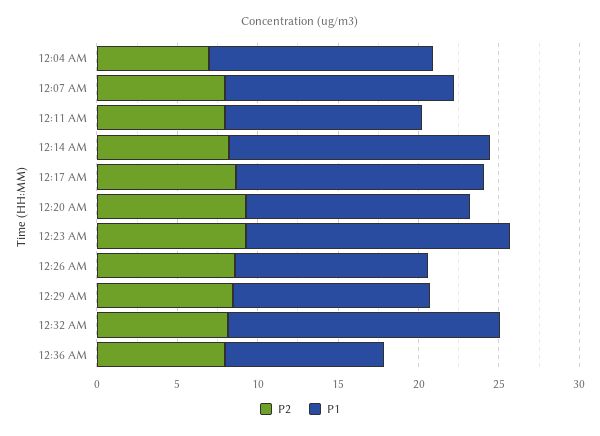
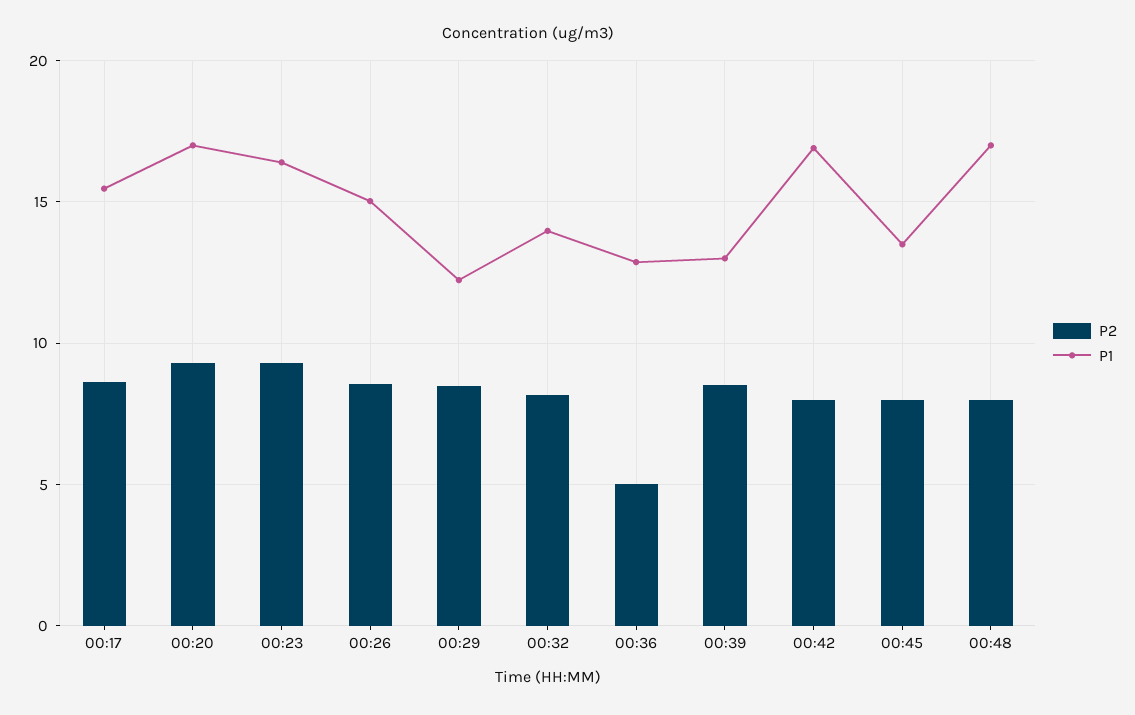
P2, 12:04 AM: 7 -> none
P1, 12:04 AM: 14 -> none
P2, 12:07 AM: 8 -> none
P1, 12:07 AM: 14 -> none
P2, 12:11 AM: 8 -> none
P1, 12:11 AM: 12 -> none
P2, 12:14 AM: 8 -> none
P1, 12:14 AM: 16 -> none
P1, 12:20 AM: 14 -> 17
P1, 12:26 AM: 12 -> 15
P1, 12:32 AM: 17 -> 14
P2, 12:36 AM: 8 -> 5
P1, 12:36 AM: 10 -> 13
P2, 00:39: none -> 8.5
P1, 00:39: none -> 13
P2, 00:42: none -> 8
P1, 00:42: none -> 17
P2, 00:45: none -> 8
P1, 00:45: none -> 13.5
P2, 00:48: none -> 8
P1, 00:48: none -> 17

